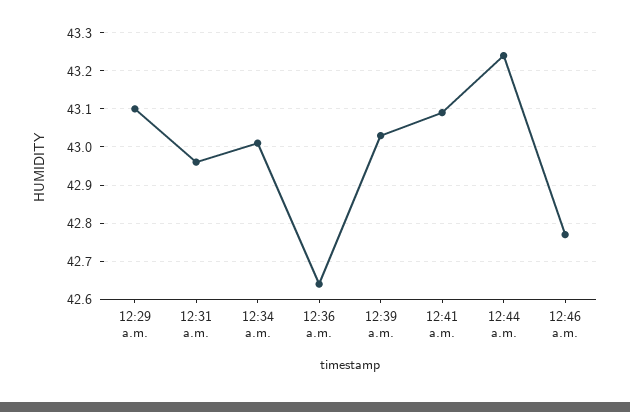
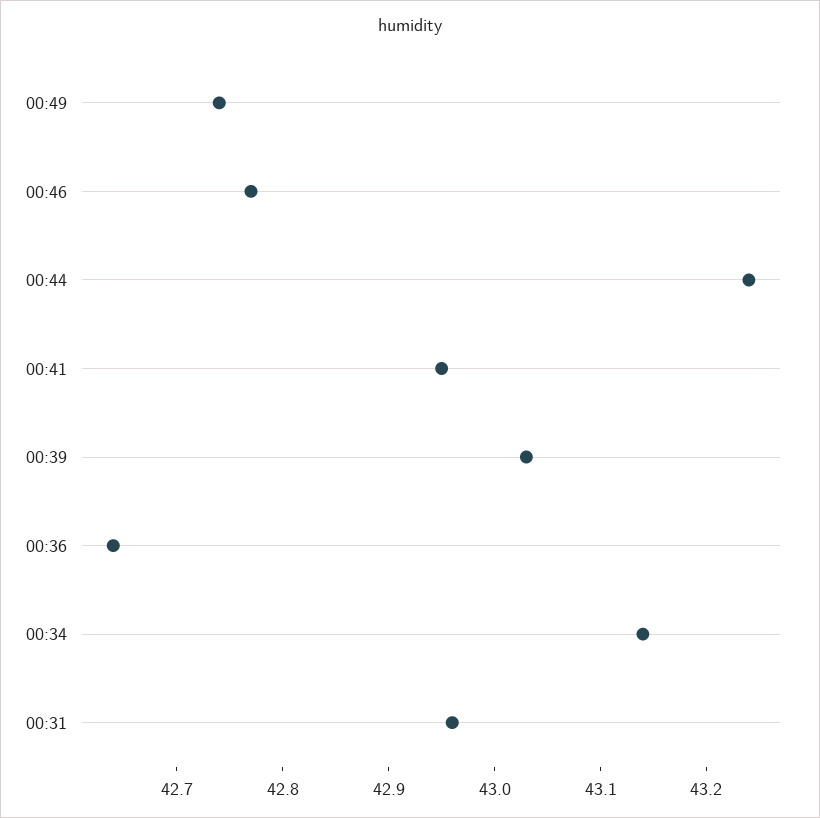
12:29 a.m.: 43.1 -> none
12:34 a.m.: 43 -> 43.14
12:41 a.m.: 43.1 -> 42.95
00:49: none -> 42.74

